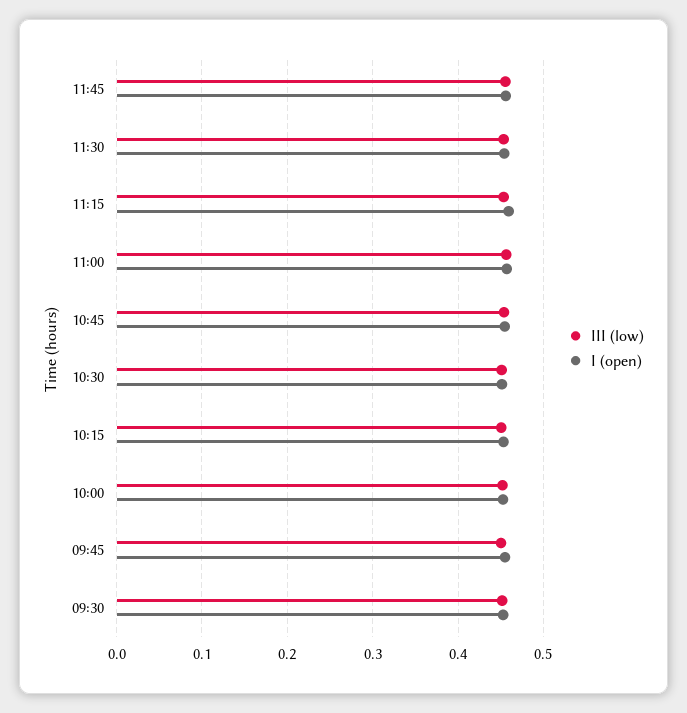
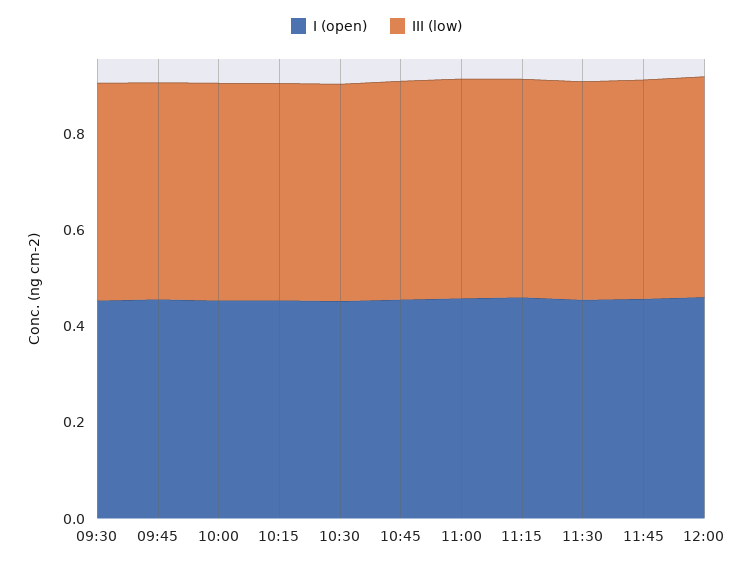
I (open), 12:00: none -> 0.45
III (low), 12:00: none -> 0.45

